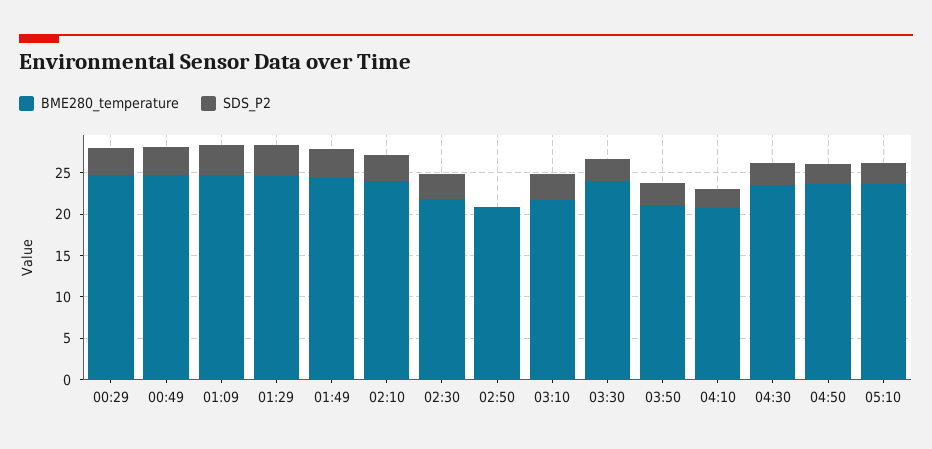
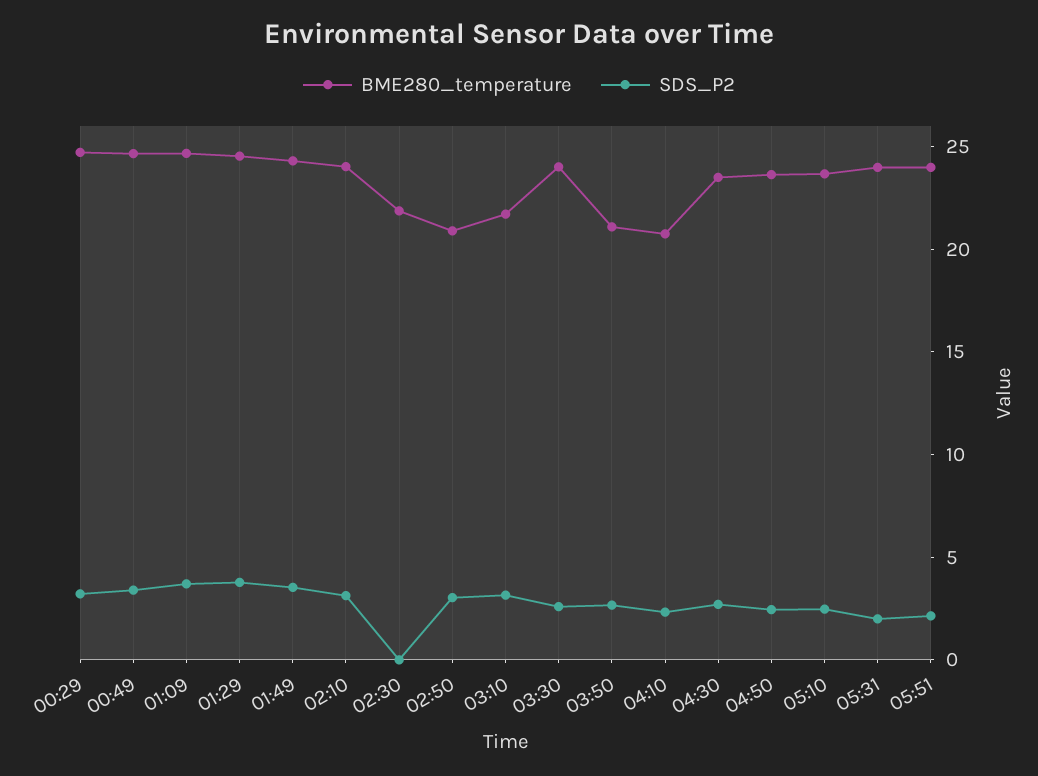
SDS_P2, 02:30: 3 -> 0
SDS_P2, 02:50: 0 -> 3
BME280_temperature, 05:31: none -> 24
SDS_P2, 05:31: none -> 2
BME280_temperature, 05:51: none -> 24
SDS_P2, 05:51: none -> 2

